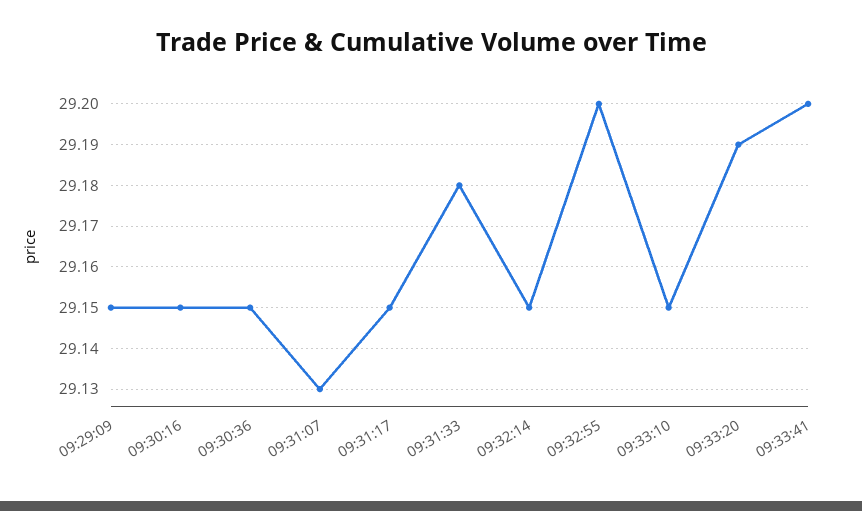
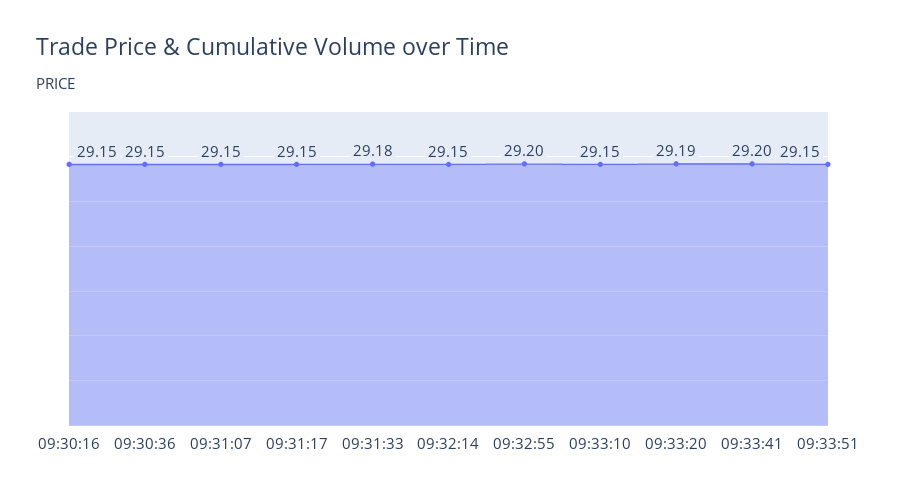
09:29:09: 29.15 -> none
09:31:07: 29.13 -> 29.15
09:33:51: none -> 29.15

